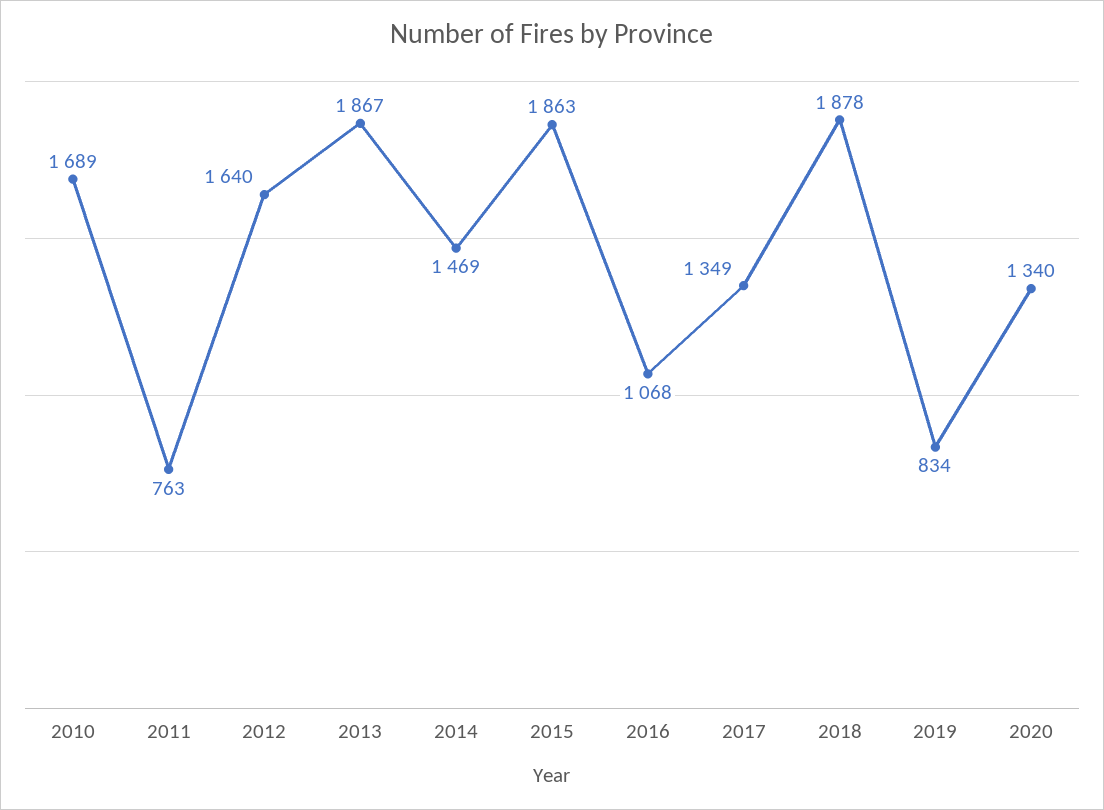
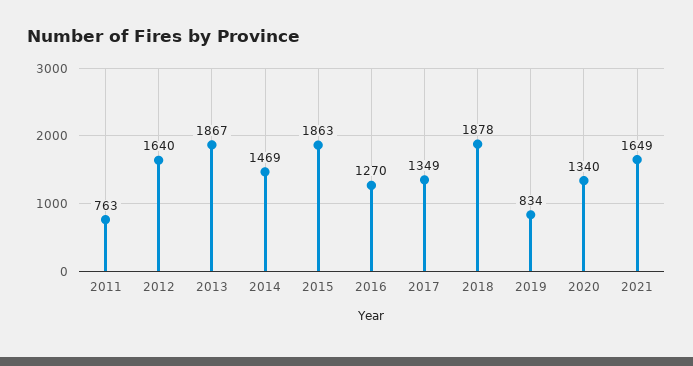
2010: 1689 -> none
2016: 1068 -> 1270
2021: none -> 1649

